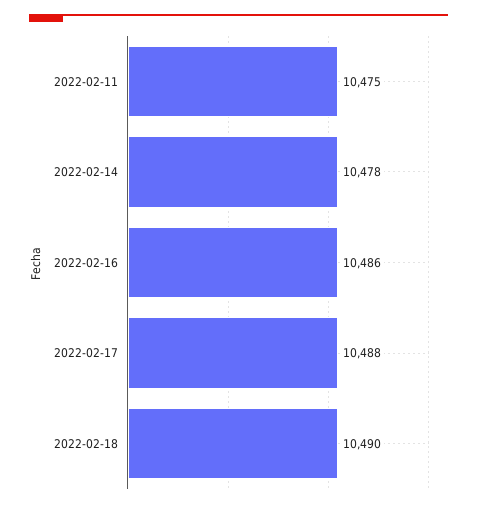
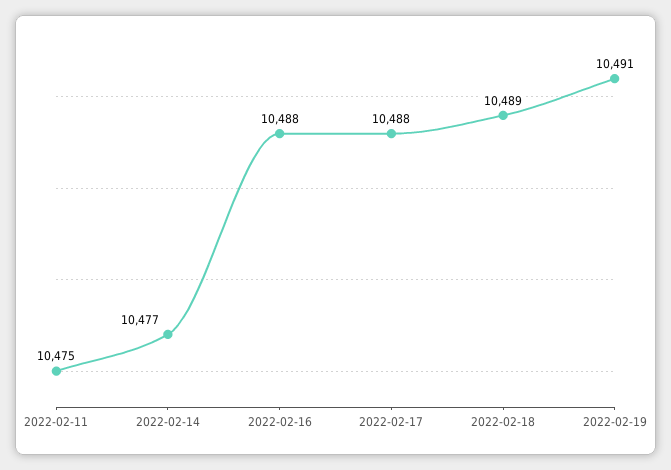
2022-02-14: 10478 -> 10477
2022-02-16: 10486 -> 10488
2022-02-18: 10490 -> 10489
2022-02-19: none -> 10491

